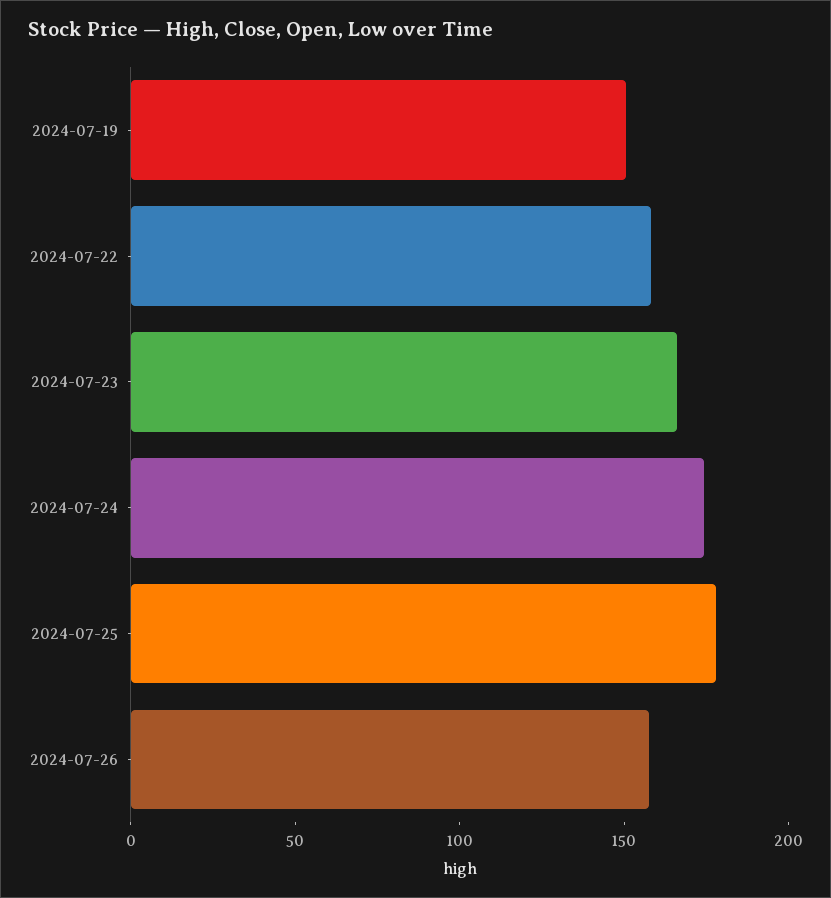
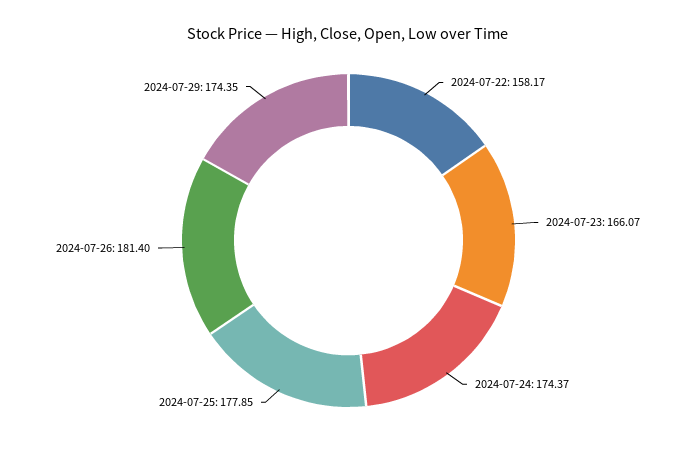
2024-07-19: 150 -> none
2024-07-26: 160 -> 181.4
2024-07-29: none -> 174.35

